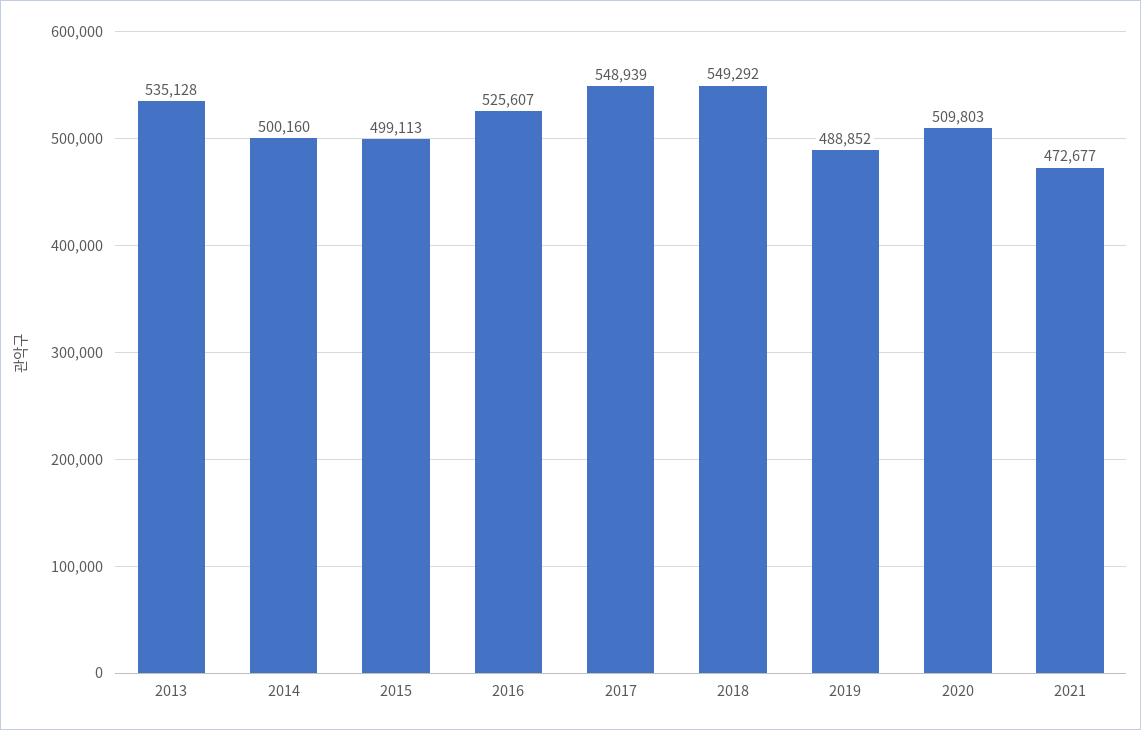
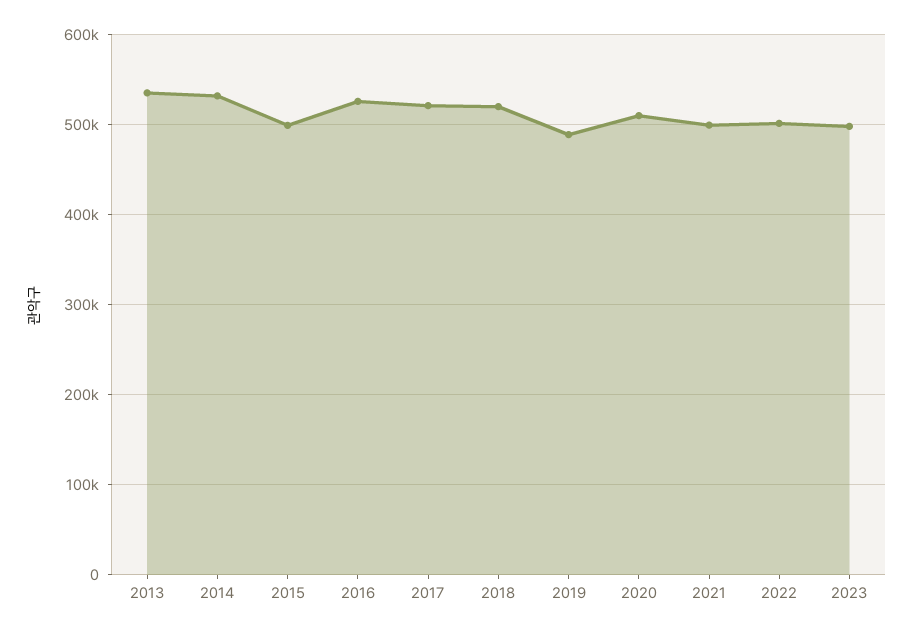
2014: 500160 -> 530000
2017: 548939 -> 520000
2018: 549292 -> 520000
2021: 472677 -> 500000
2022: none -> 500000
2023: none -> 500000

